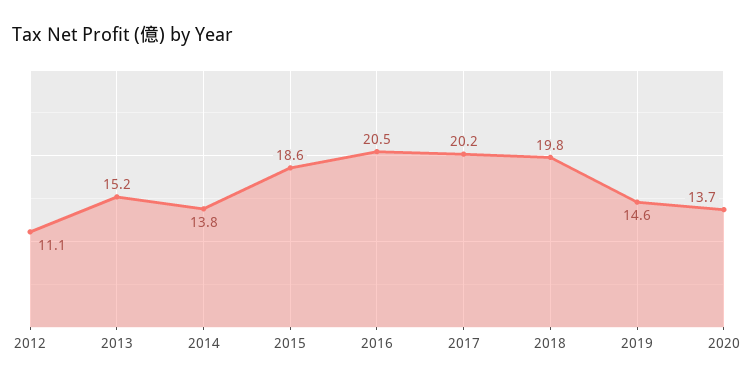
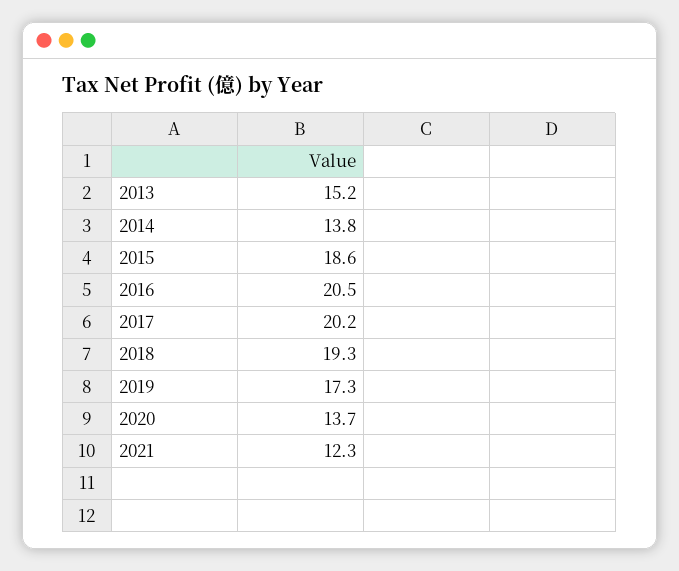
2012: 11.1 -> none
2018: 19.8 -> 19.3
2019: 14.6 -> 17.3
2021: none -> 12.3

